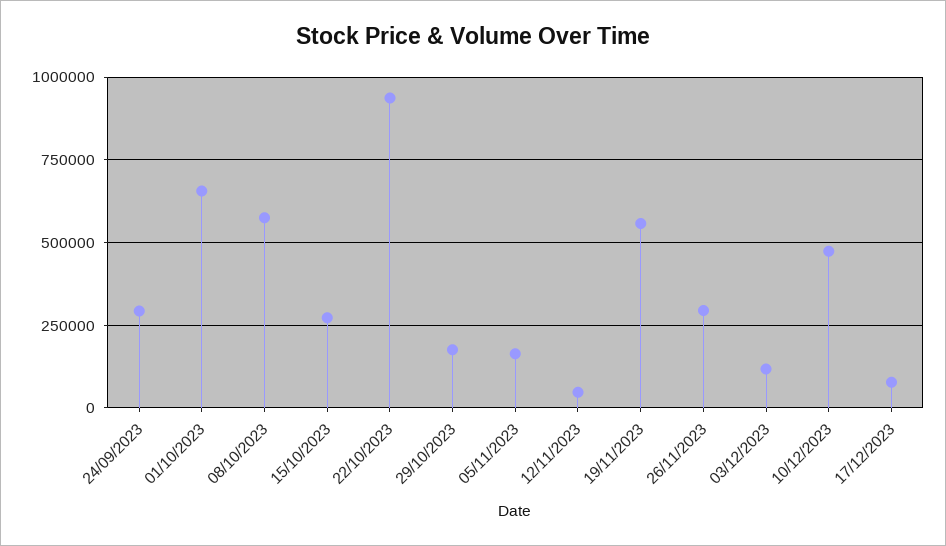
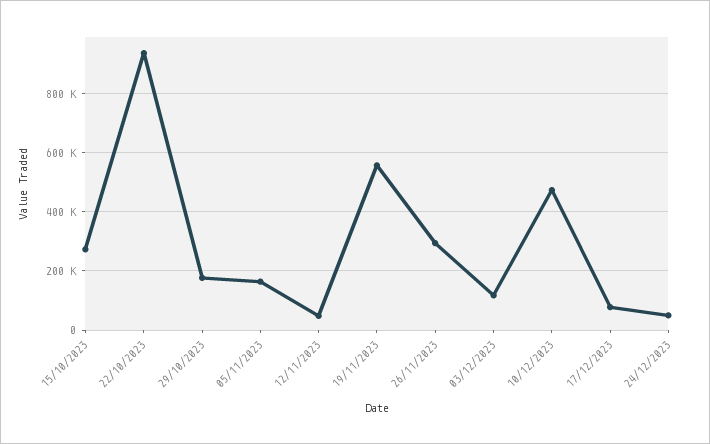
24/09/2023: 300000 -> none
01/10/2023: 650000 -> none
08/10/2023: 575000 -> none
24/12/2023: none -> 50000

